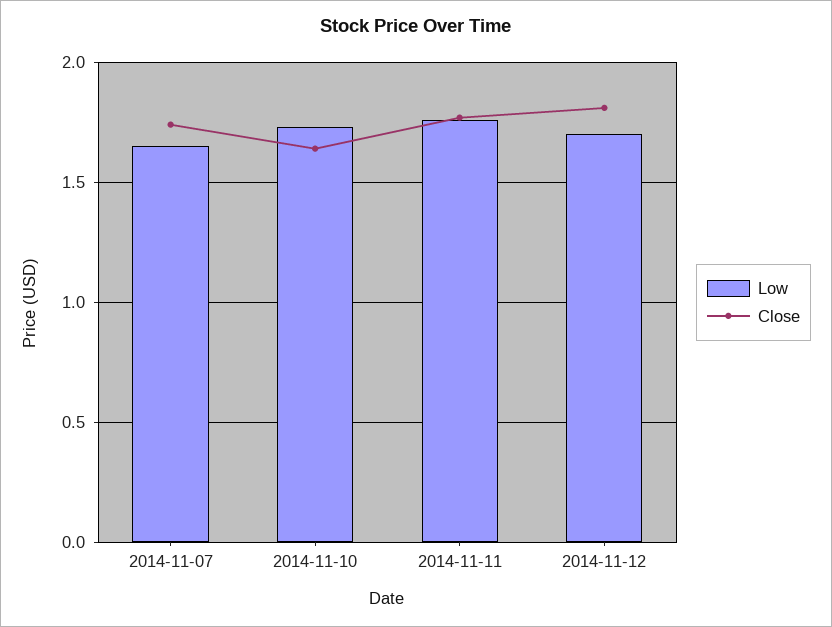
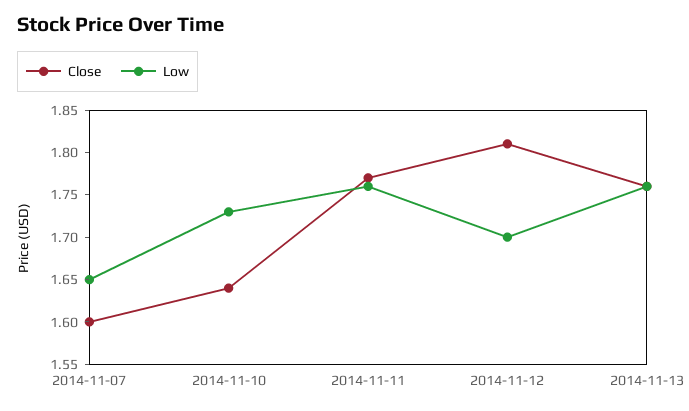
Close, 2014-11-07: 1.75 -> 1.6
Close, 2014-11-13: none -> 1.76
Low, 2014-11-13: none -> 1.76

